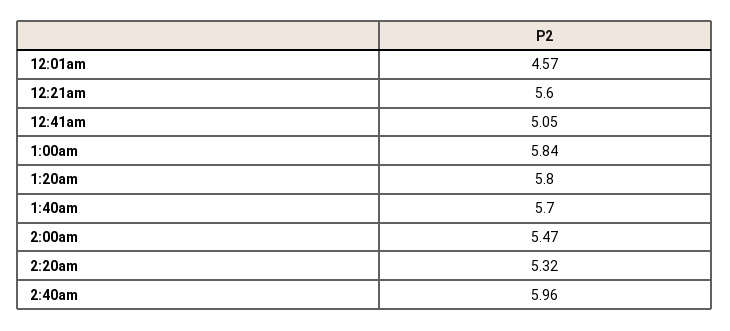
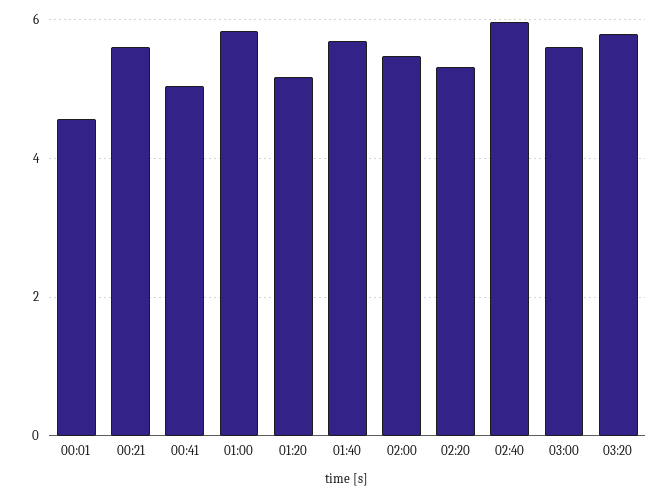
1:20am: 5.8 -> 5.2
03:00: none -> 5.6
03:20: none -> 5.8

